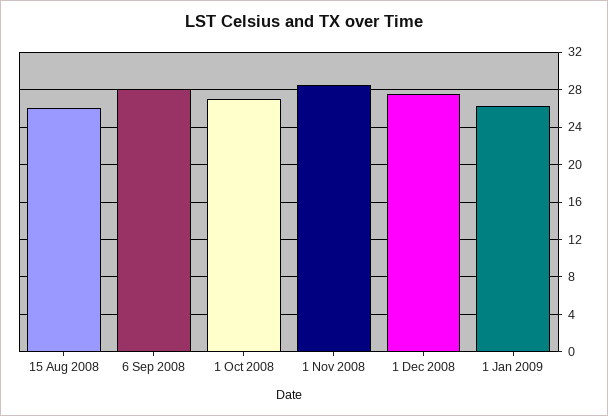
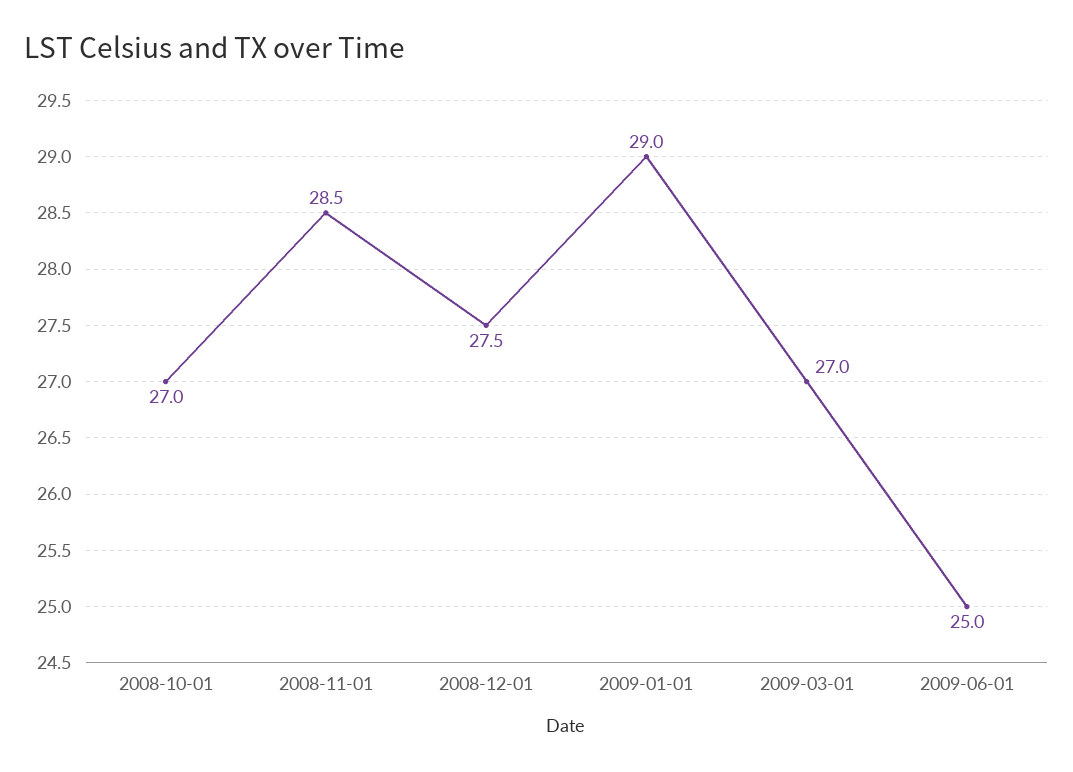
15 Aug 2008: 26 -> none
6 Sep 2008: 28 -> none
1 Jan 2009: 26 -> 29
2009-03-01: none -> 27
2009-06-01: none -> 25

